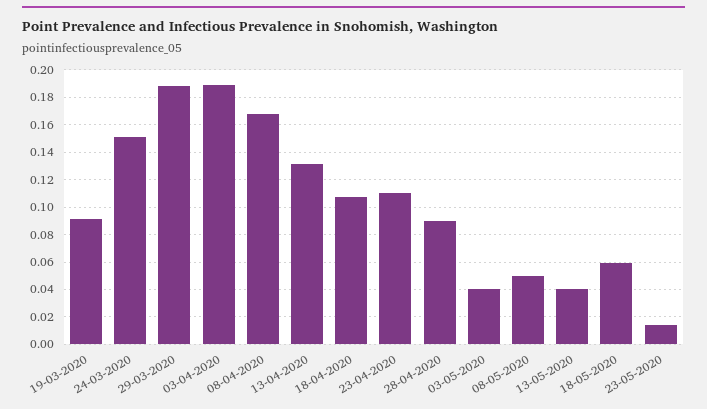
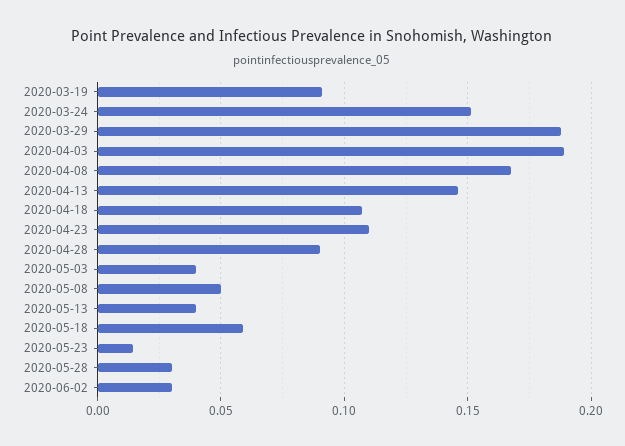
13-04-2020: 0.13 -> 0.145
2020-05-28: none -> 0.03
2020-06-02: none -> 0.03

